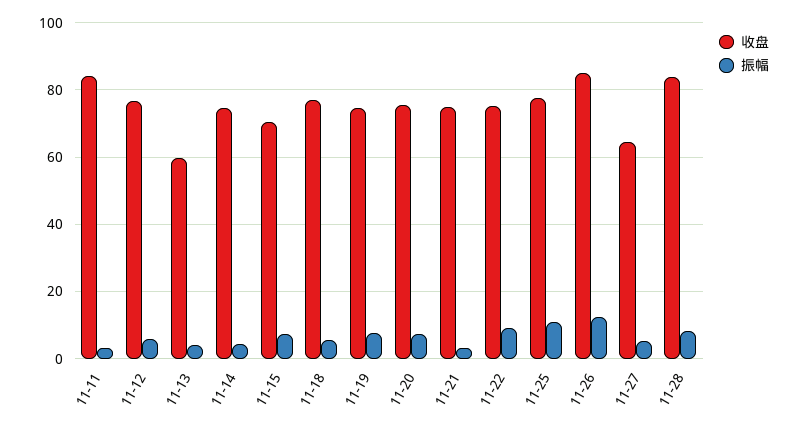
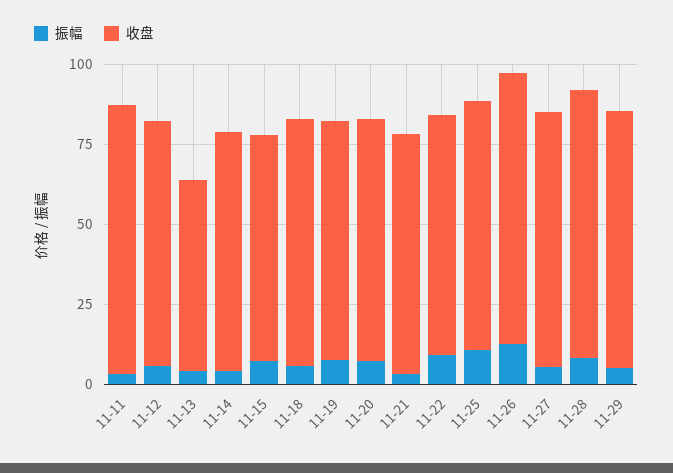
收盘, 11-27: 64 -> 80
振幅, 11-29: none -> 5
收盘, 11-29: none -> 80

